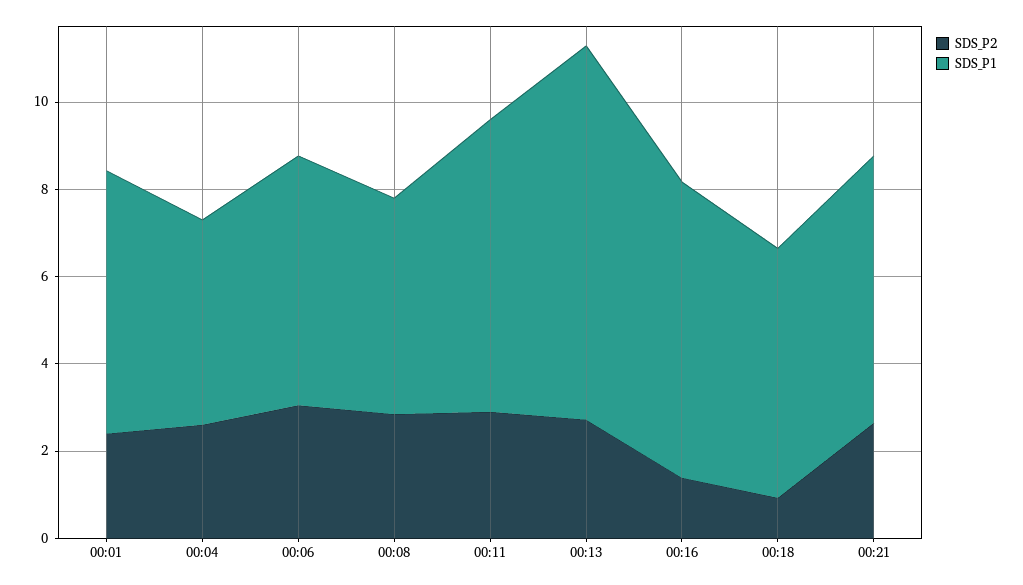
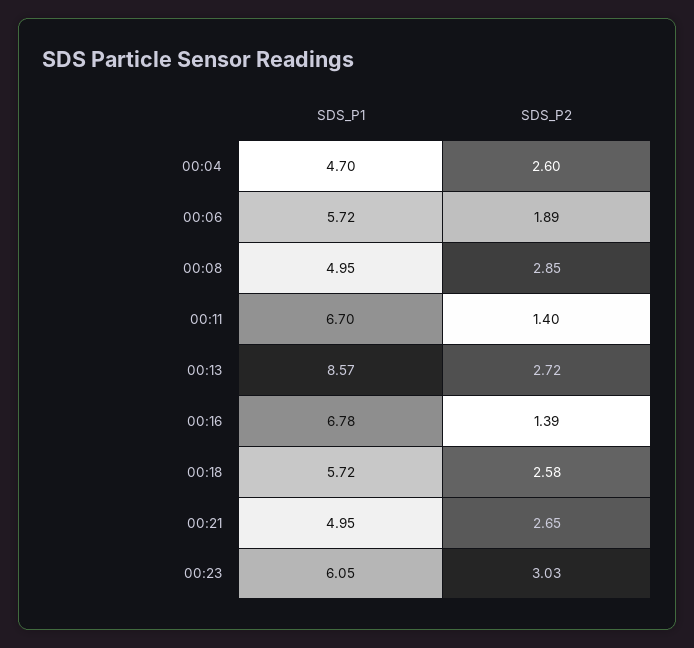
SDS_P2, 00:01: 2.5 -> none
SDS_P1, 00:01: 6 -> none
SDS_P2, 00:06: 3 -> 1.89
SDS_P2, 00:11: 3 -> 1.4
SDS_P2, 00:18: 1 -> 2.58
SDS_P1, 00:21: 6 -> 4.95
SDS_P1, 00:23: none -> 6.05
SDS_P2, 00:23: none -> 3.03

